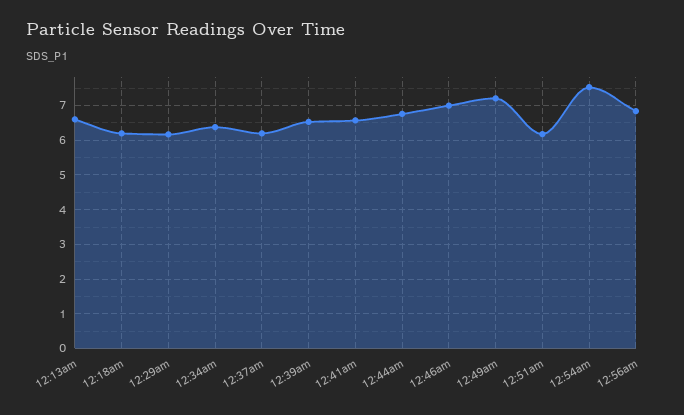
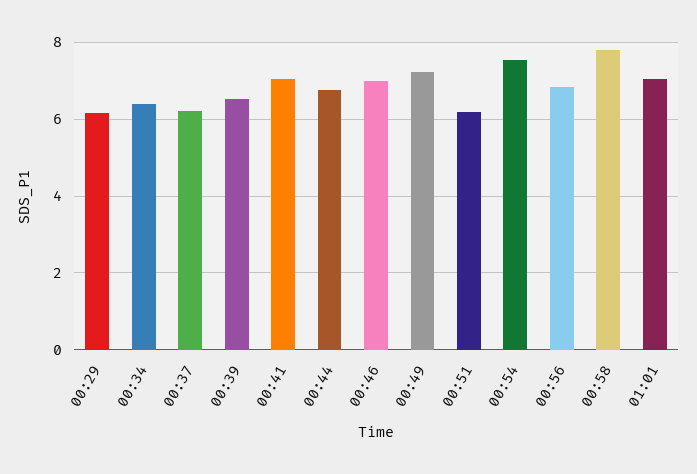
12:13am: 6.6 -> none
12:18am: 6.2 -> none
12:41am: 6.6 -> 7
00:58: none -> 7.8
01:01: none -> 7

